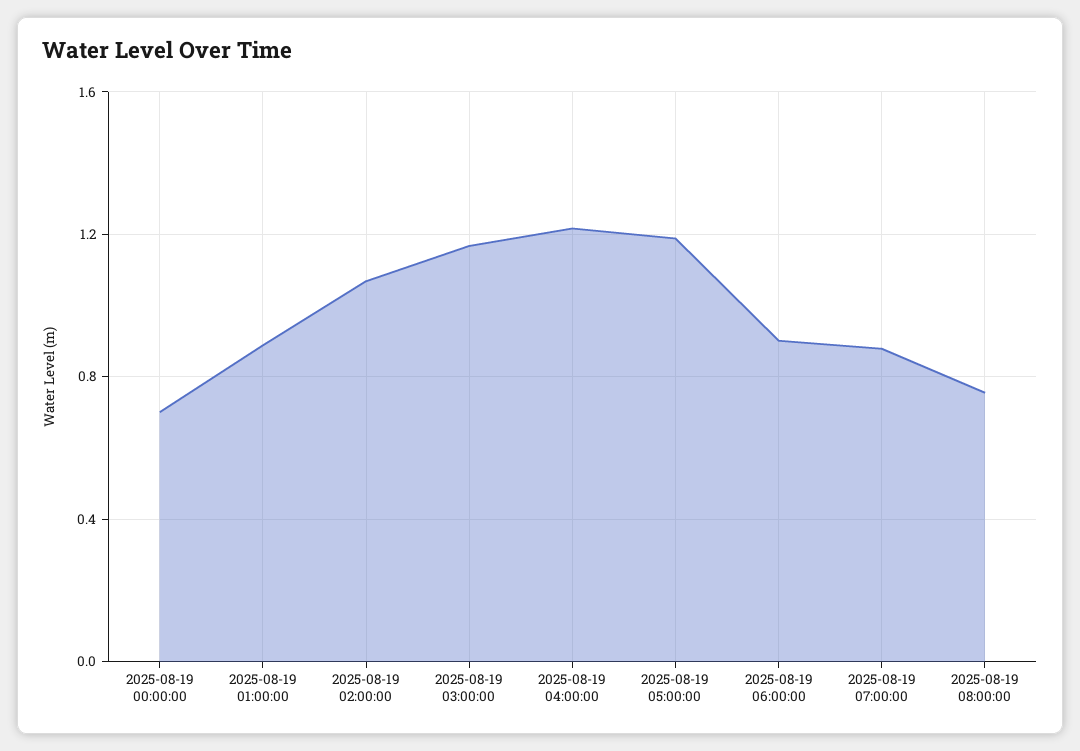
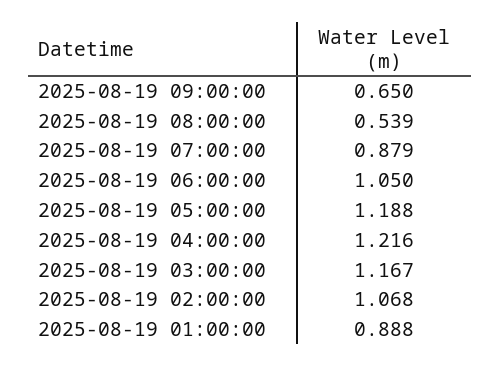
2025-08-19 00:00:00: 0.7 -> none
2025-08-19 06:00:00: 0.9 -> 1.05
2025-08-19 08:00:00: 0.75 -> 0.539
2025-08-19 09:00:00: none -> 0.65

